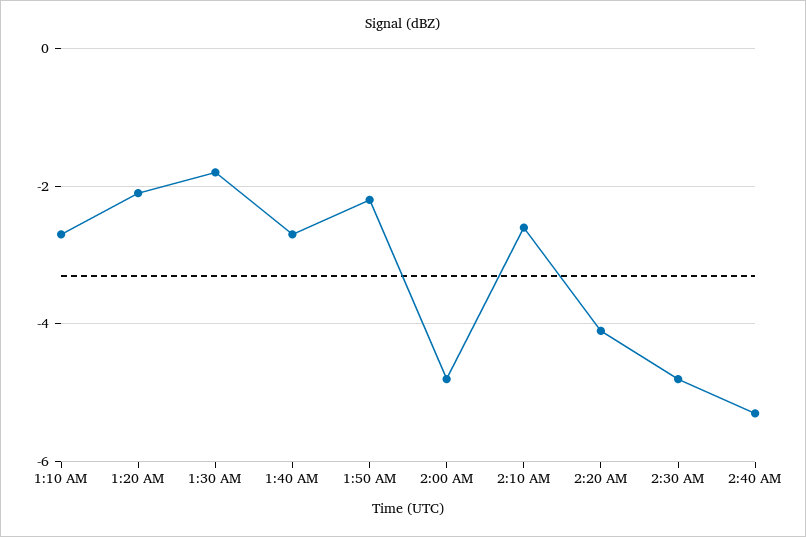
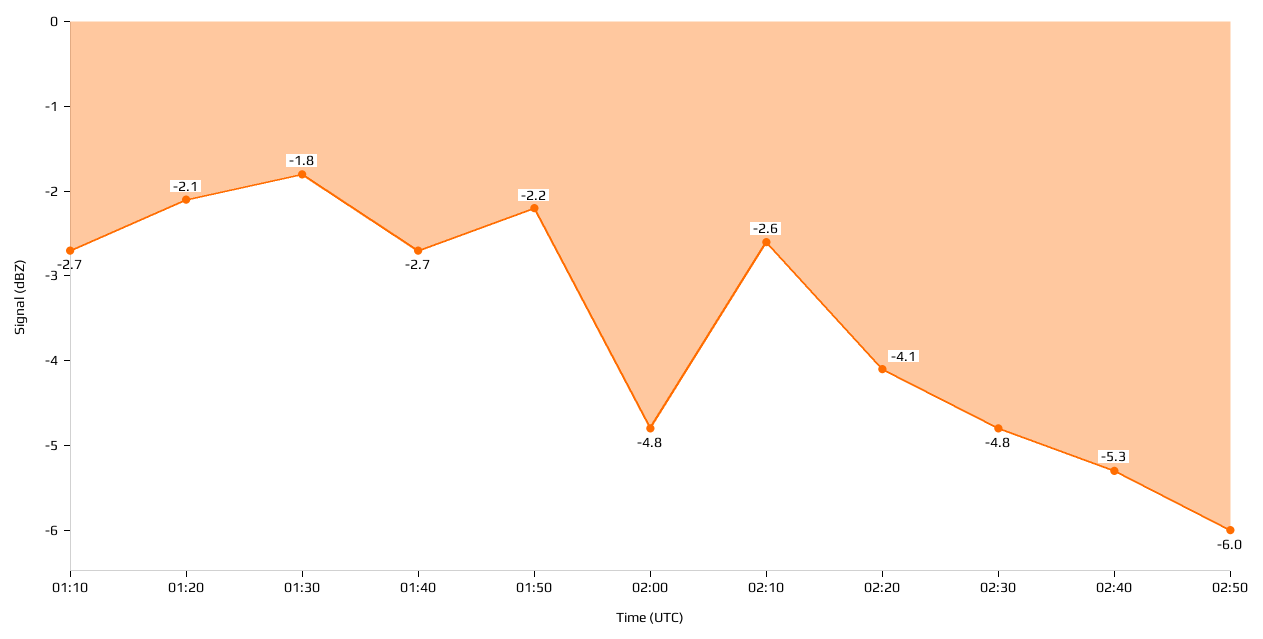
02:50: none -> -6

